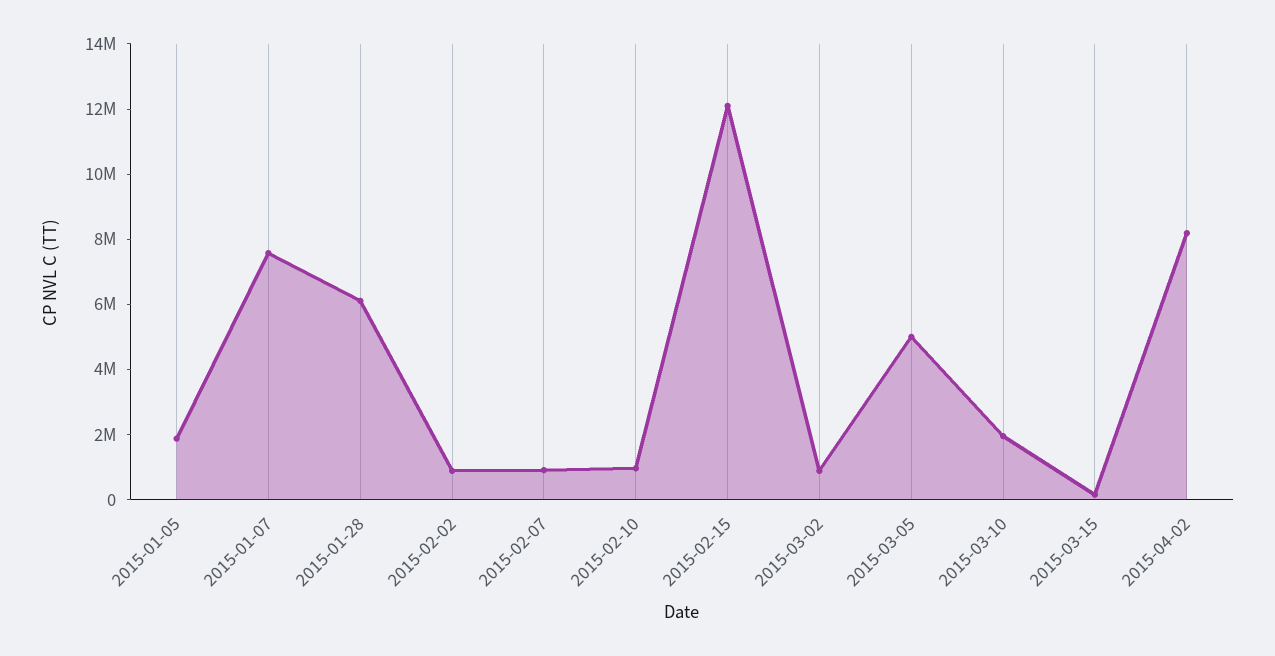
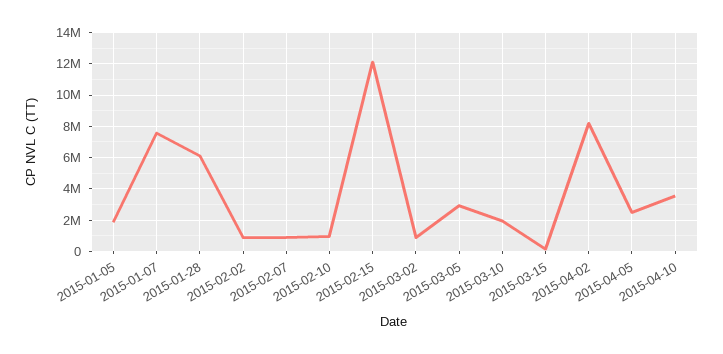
2015-03-05: 5000000 -> 3000000
2015-04-05: none -> 2500000
2015-04-10: none -> 3500000

